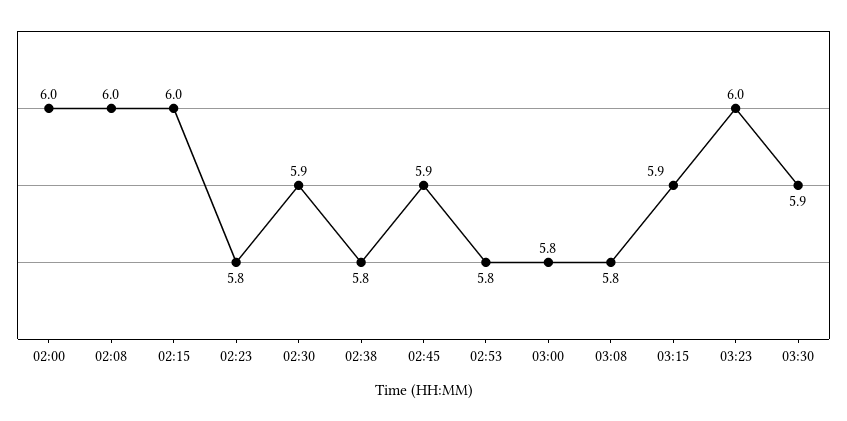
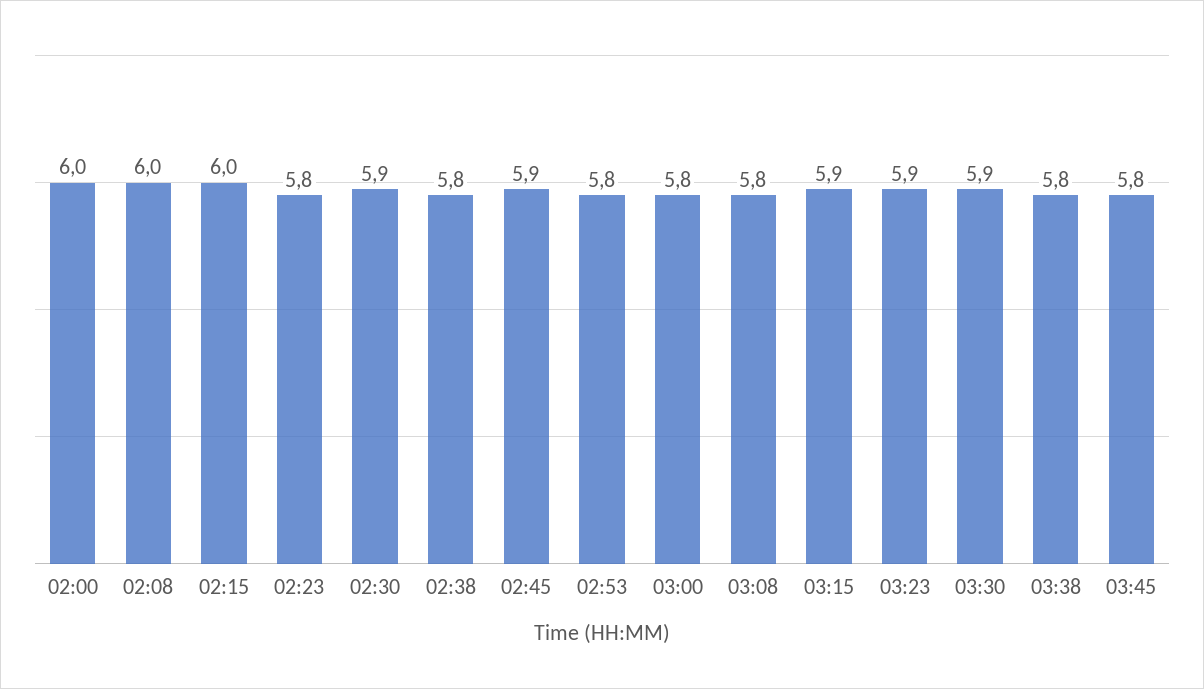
03:23: 6 -> 5.9
03:38: none -> 5.8
03:45: none -> 5.8

